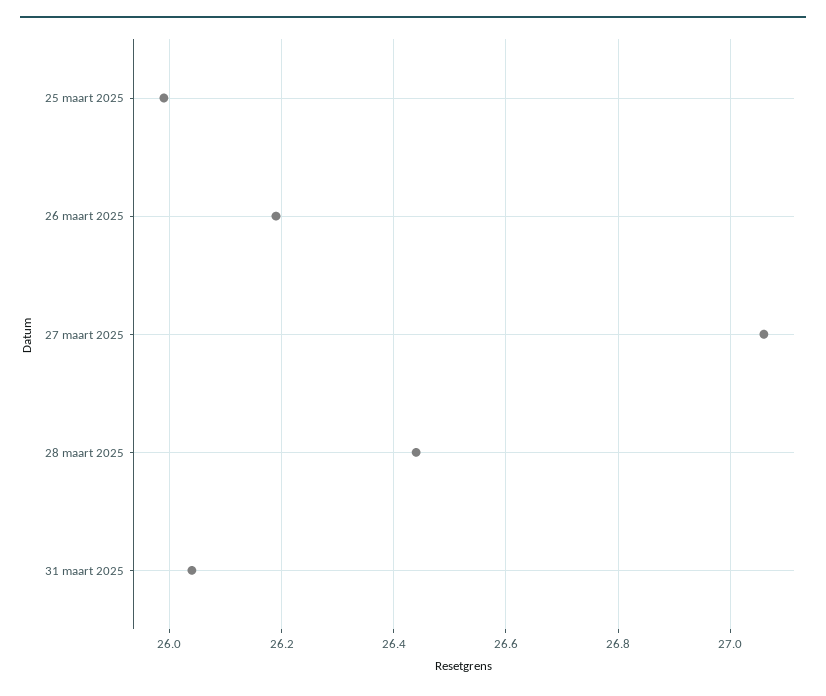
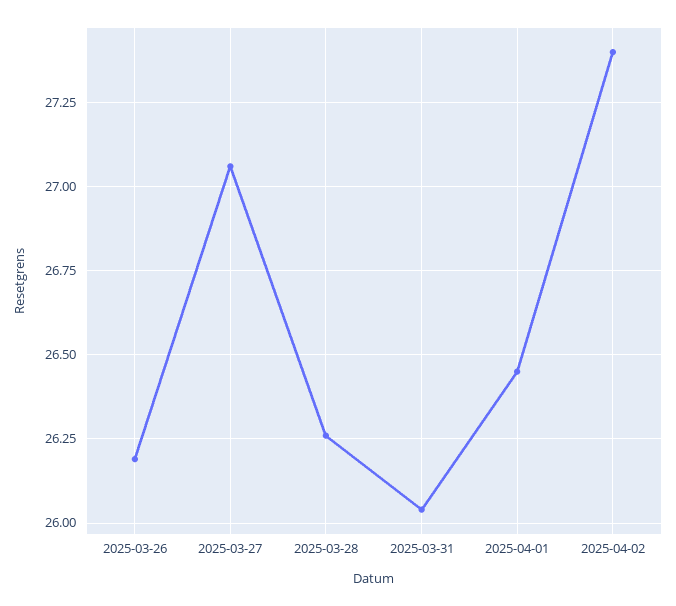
25 maart 2025: 26 -> none
28 maart 2025: 26.45 -> 26.25
2025-04-01: none -> 26.45
2025-04-02: none -> 27.4

